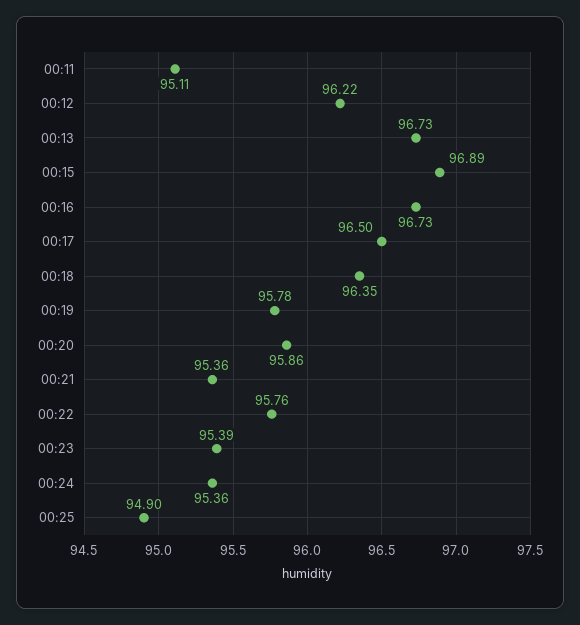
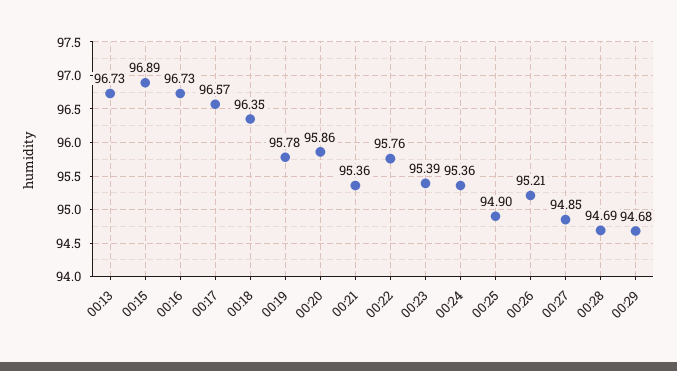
00:11: 95.11 -> none
00:12: 96.22 -> none
00:17: 96.5 -> 96.57
00:26: none -> 95.21
00:27: none -> 94.85
00:28: none -> 94.69
00:29: none -> 94.68

